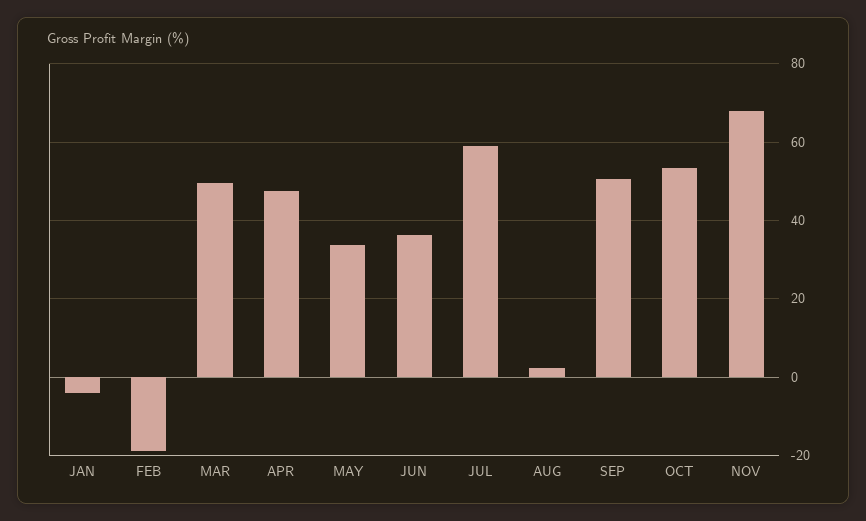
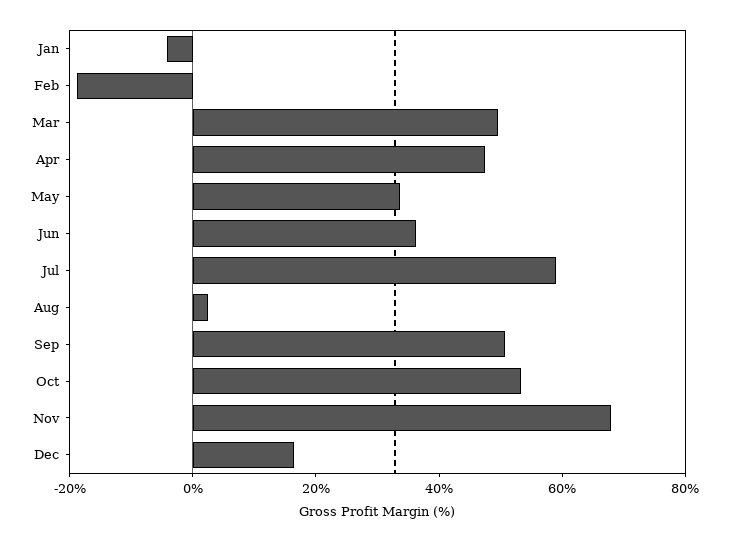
Dec: none -> 15

